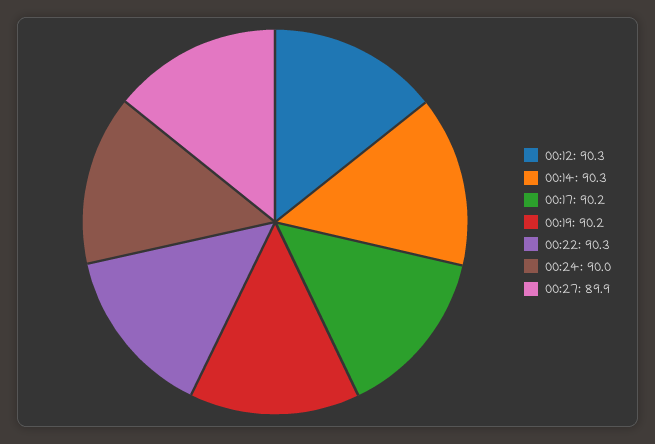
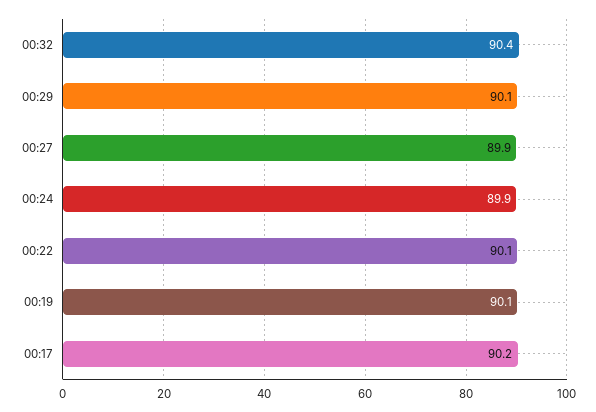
00:12: 90.3 -> none
00:14: 90.3 -> none
00:19: 90.2 -> 90.1
00:22: 90.3 -> 90.1
00:24: 90 -> 89.9
00:32: none -> 90.4
00:29: none -> 90.1

